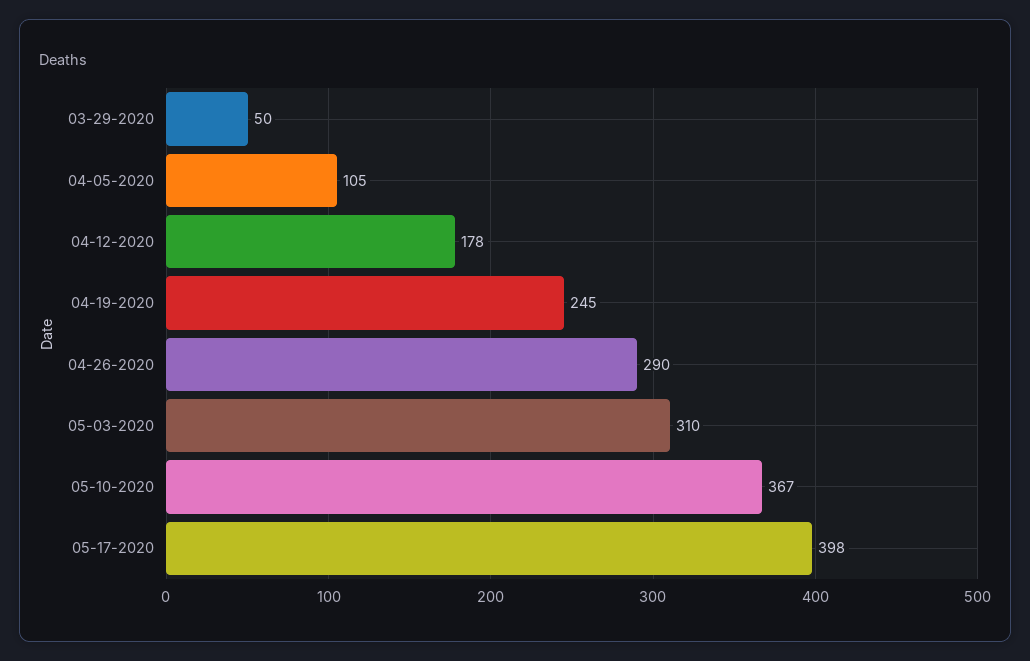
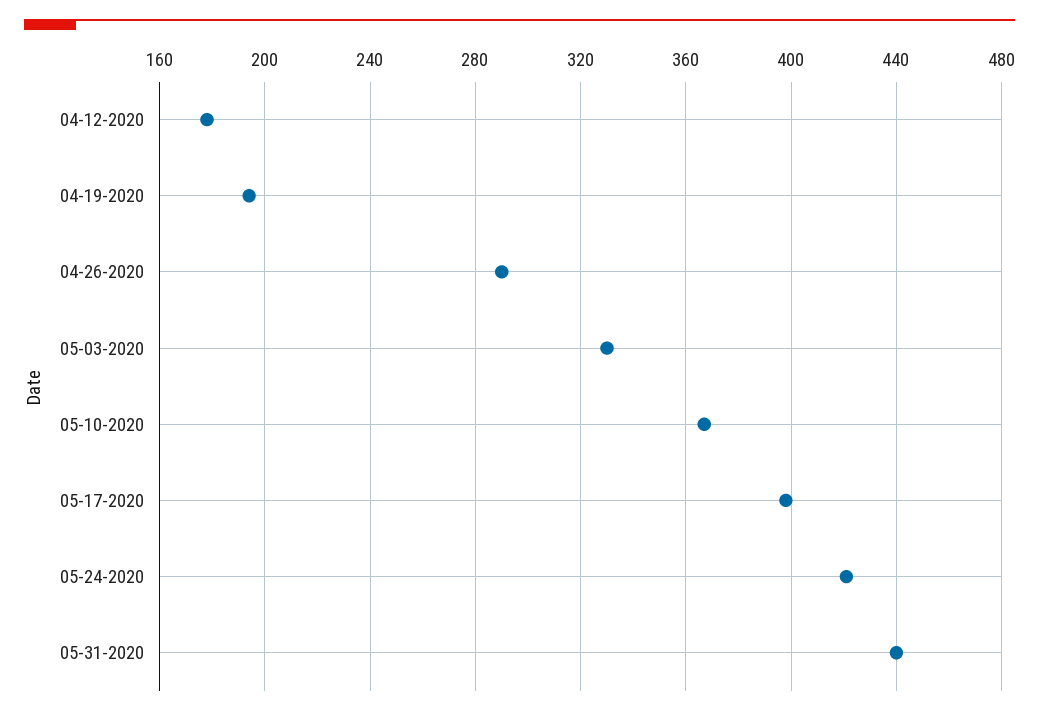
03-29-2020: 50 -> none
04-05-2020: 105 -> none
04-19-2020: 245 -> 195
05-03-2020: 310 -> 330
05-24-2020: none -> 420
05-31-2020: none -> 440

